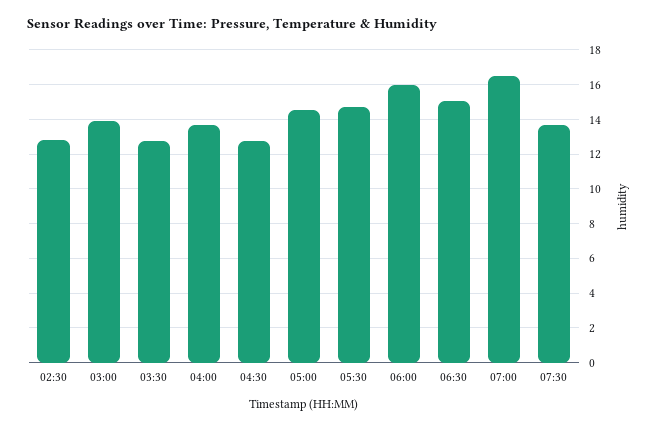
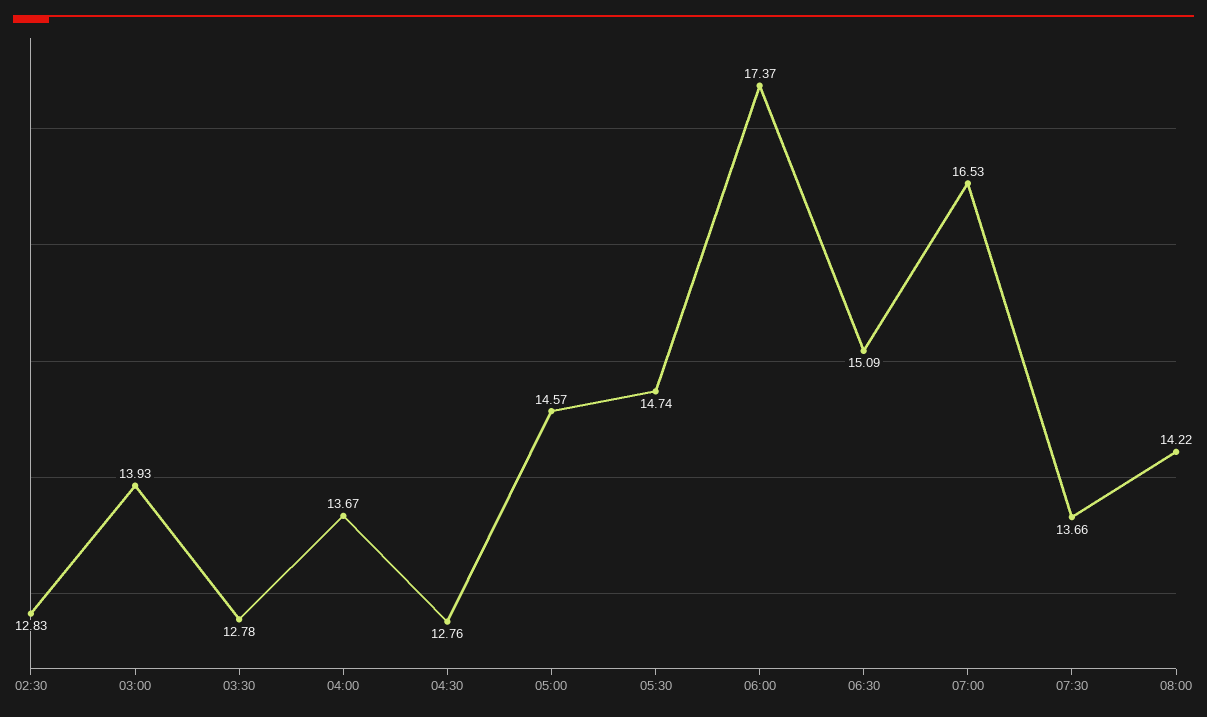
06:00: 16 -> 17.37
08:00: none -> 14.22

